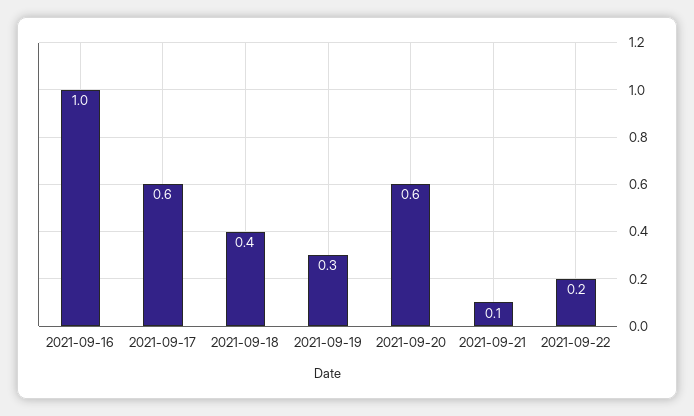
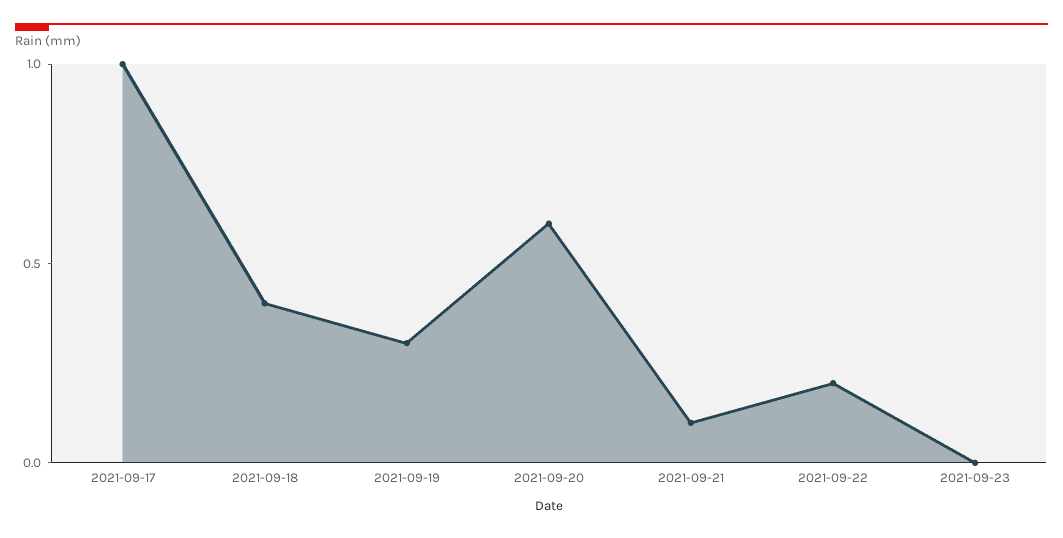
2021-09-16: 1 -> none
2021-09-17: 0.6 -> 1
2021-09-23: none -> 0

